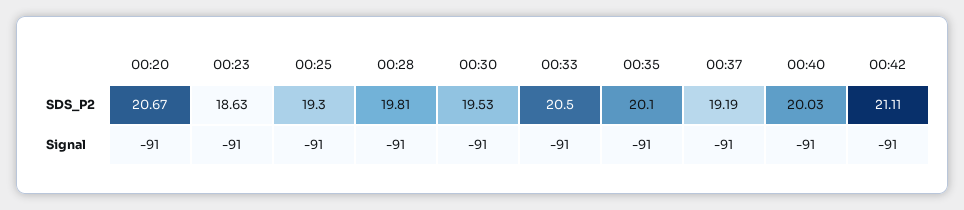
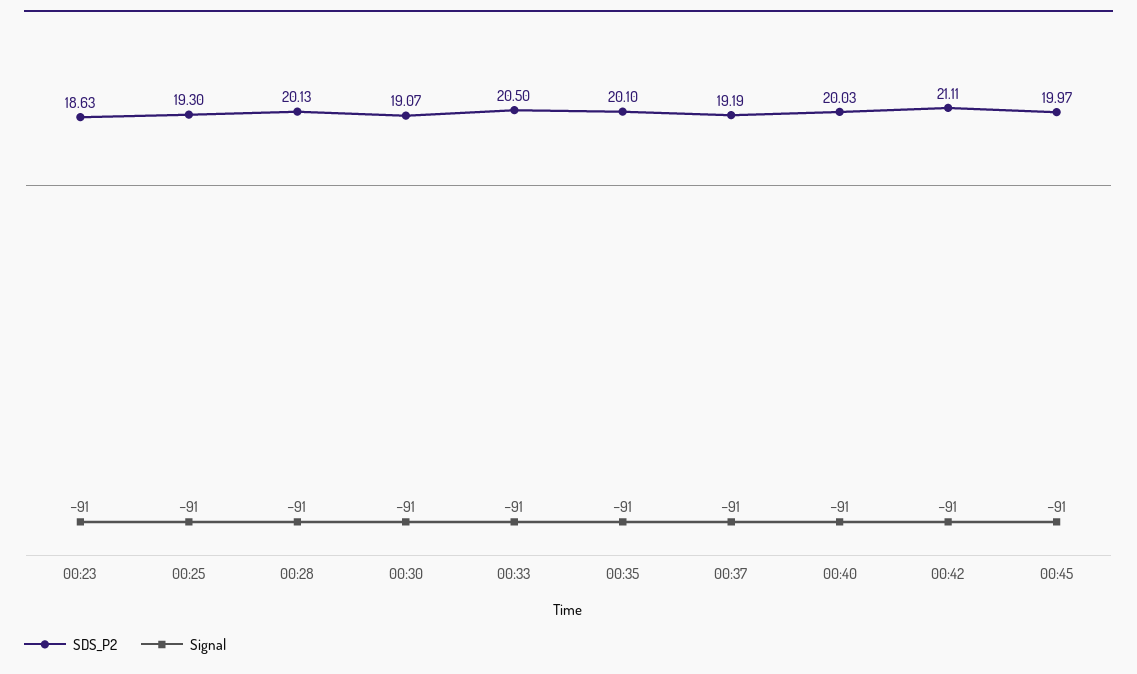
SDS_P2, 00:20: 20.67 -> none
SDS_P2, 00:28: 19.81 -> 20.13
SDS_P2, 00:30: 19.53 -> 19.07
Signal, 00:20: -91 -> none
SDS_P2, 00:45: none -> 19.97
Signal, 00:45: none -> -91

